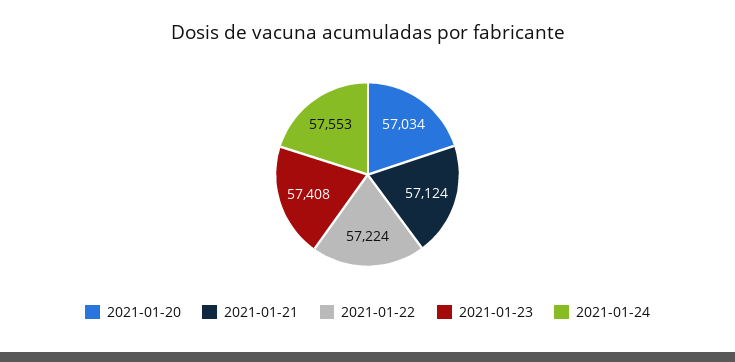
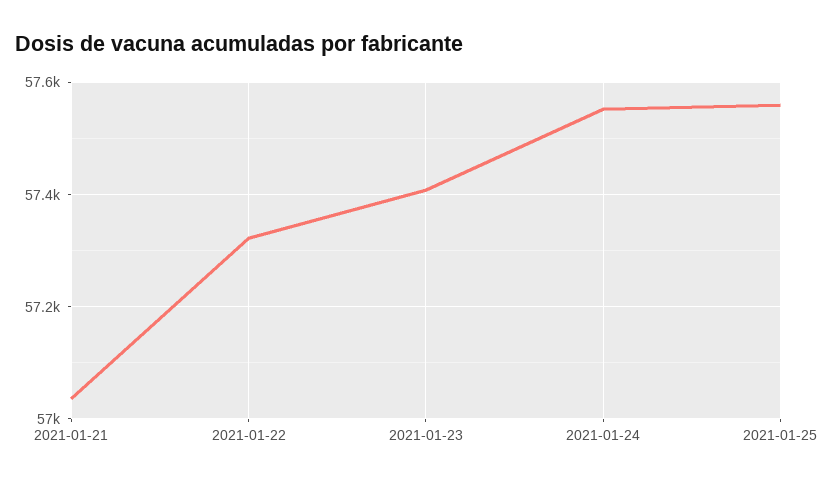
2021-01-20: 57034 -> none
2021-01-21: 57124 -> 57040
2021-01-22: 57224 -> 57320
2021-01-25: none -> 57560

